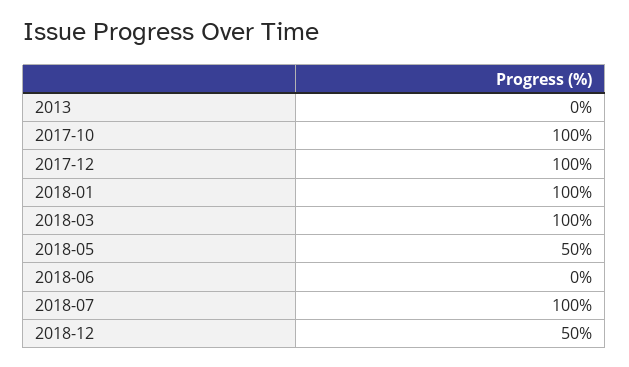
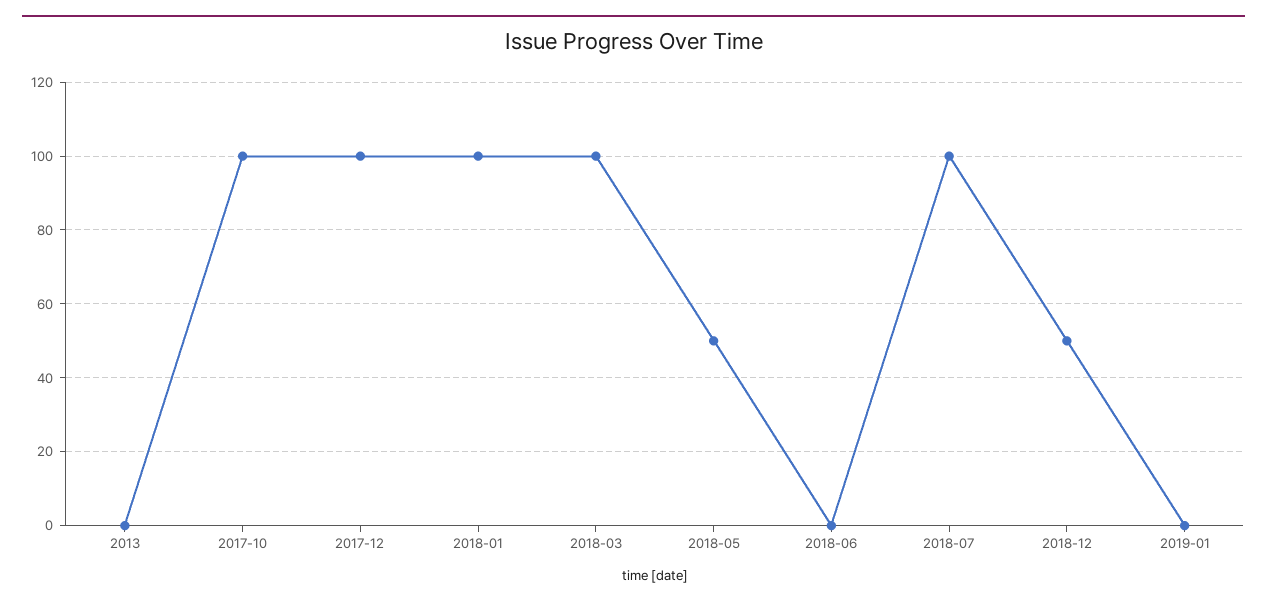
2019-01: none -> 0

